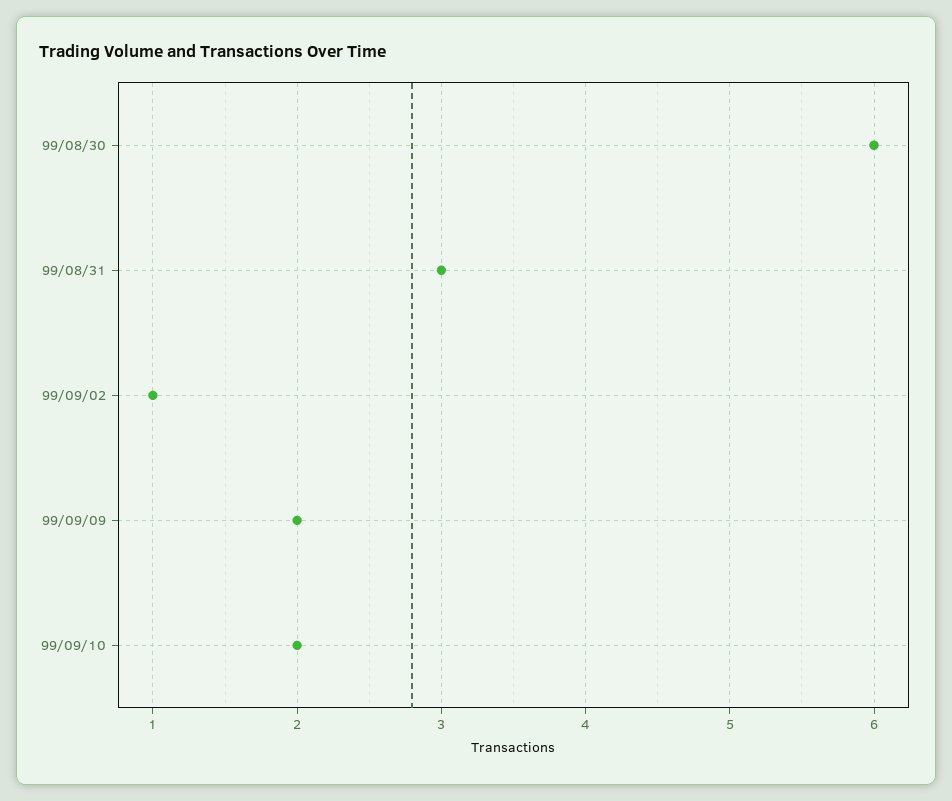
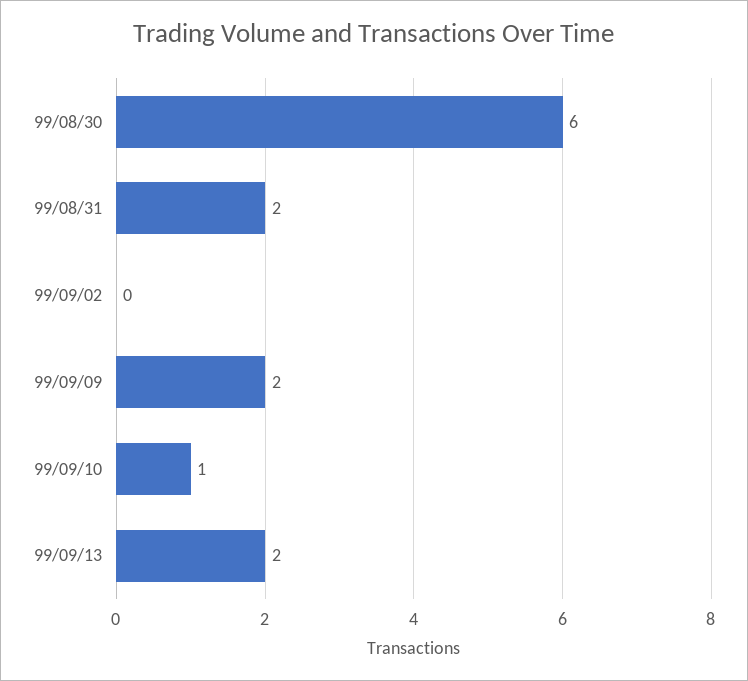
99/08/31: 3 -> 2
99/09/02: 1 -> 0
99/09/10: 2 -> 1
99/09/13: none -> 2

